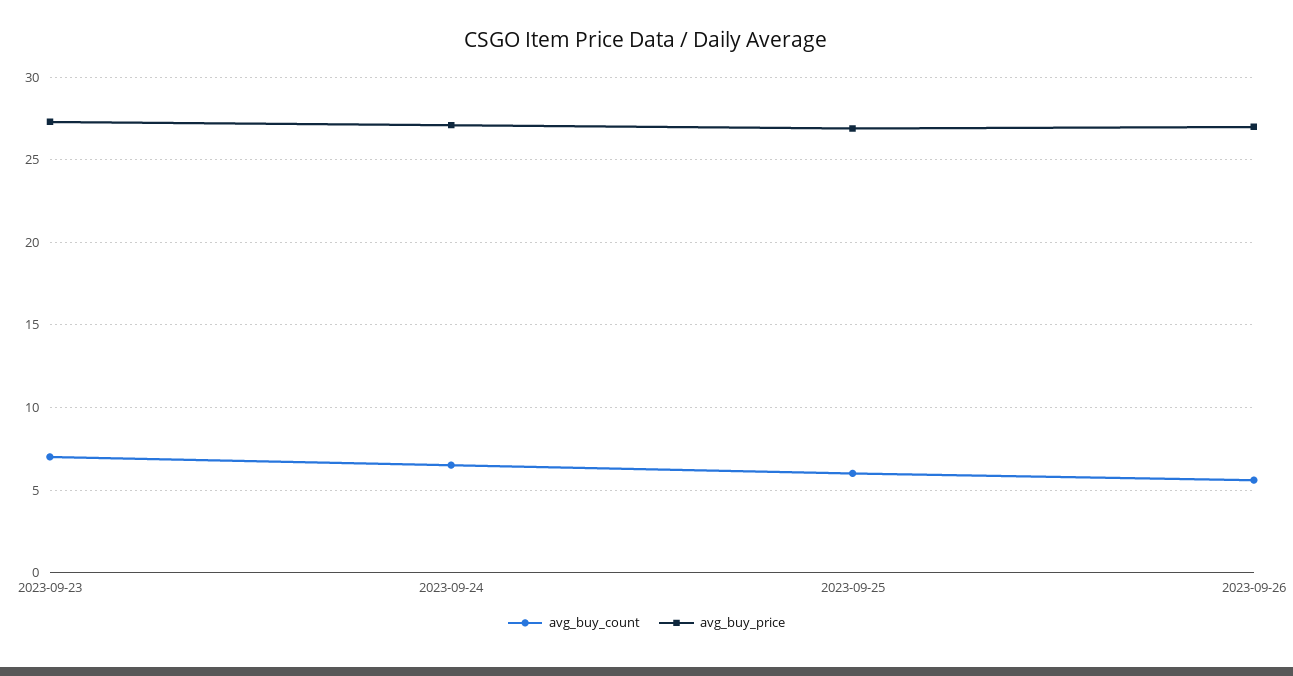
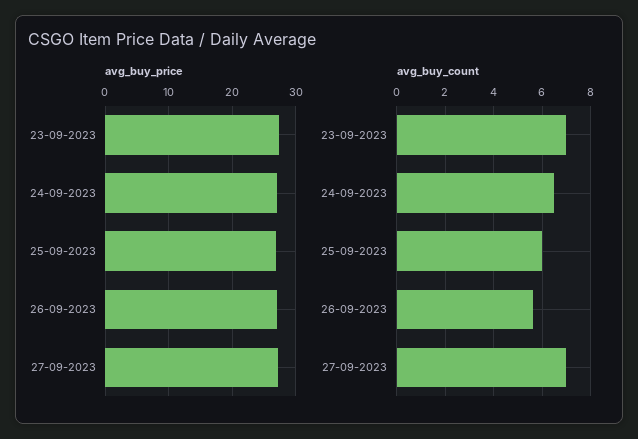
avg_buy_price, 27-09-2023: none -> 27
avg_buy_count, 27-09-2023: none -> 7

